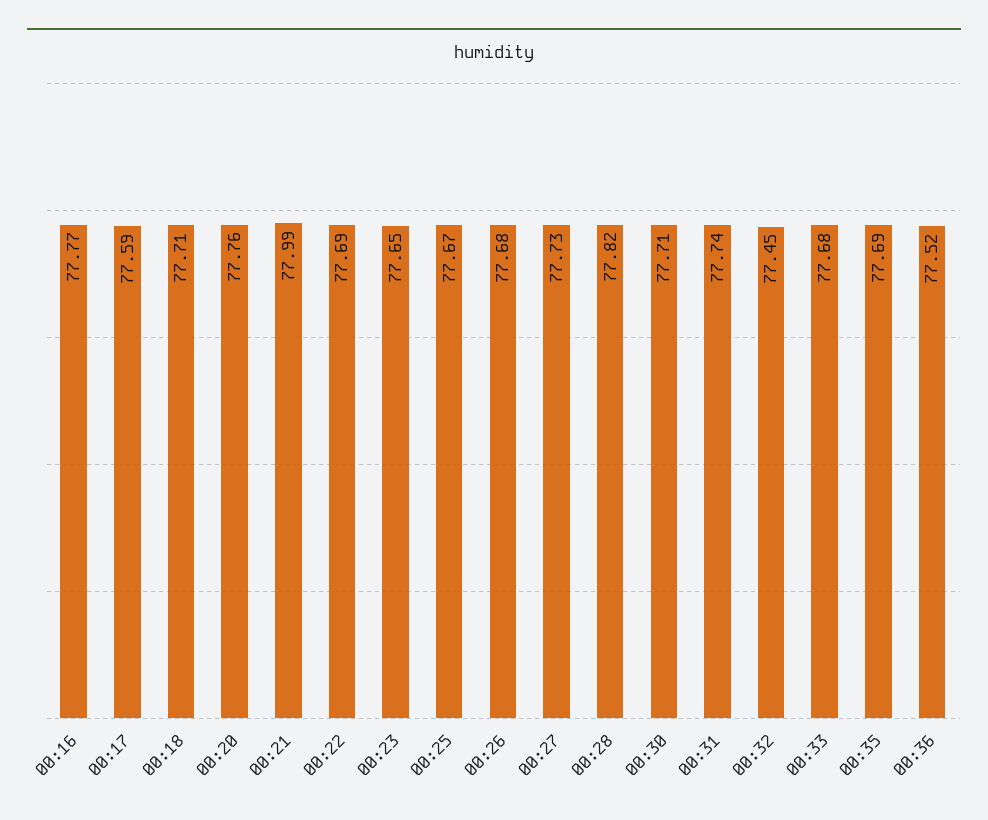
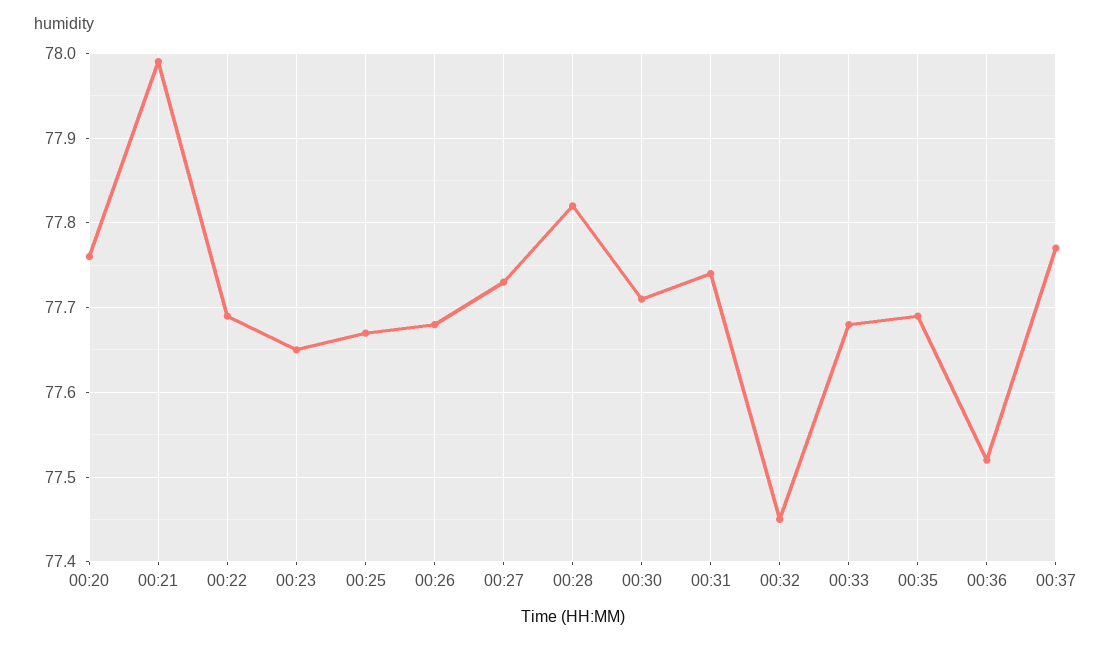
00:16: 77.77 -> none
00:17: 77.59 -> none
00:18: 77.71 -> none
00:37: none -> 77.77

